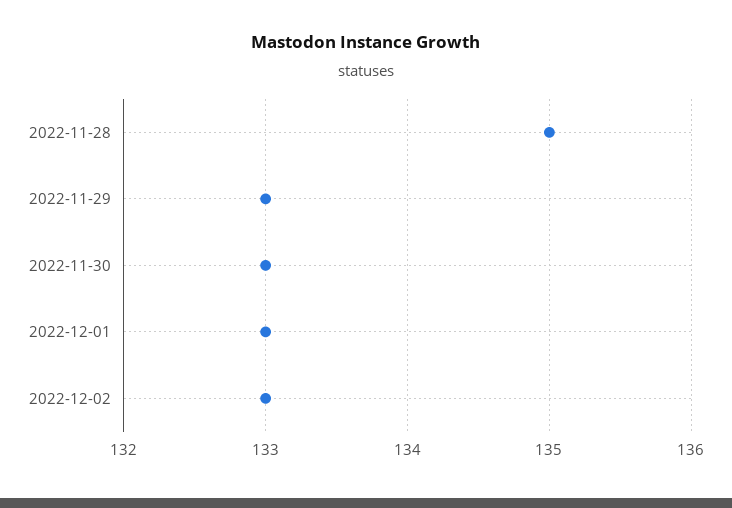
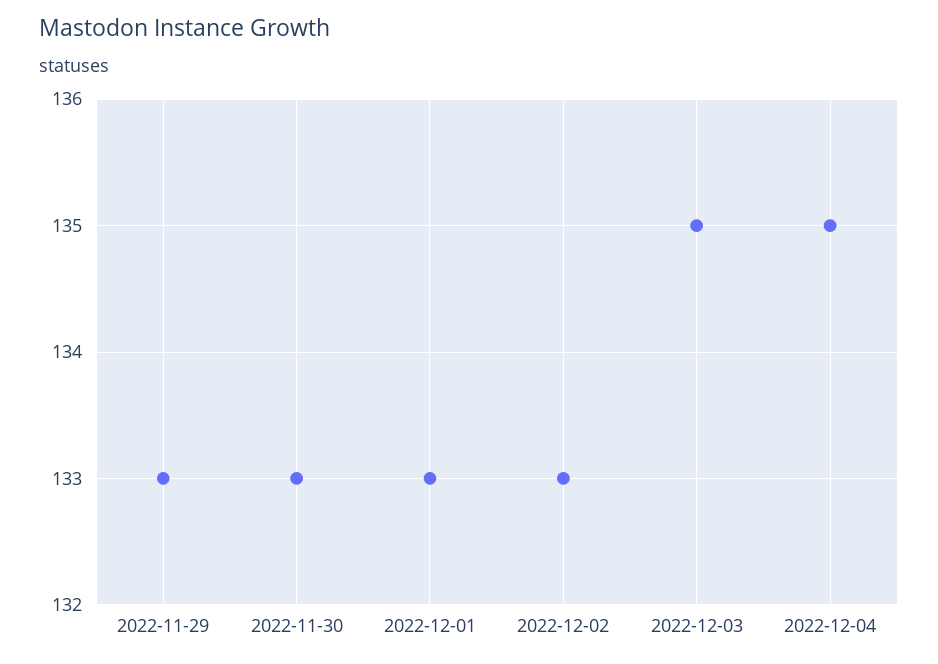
2022-11-28: 135 -> none
2022-12-03: none -> 135
2022-12-04: none -> 135

